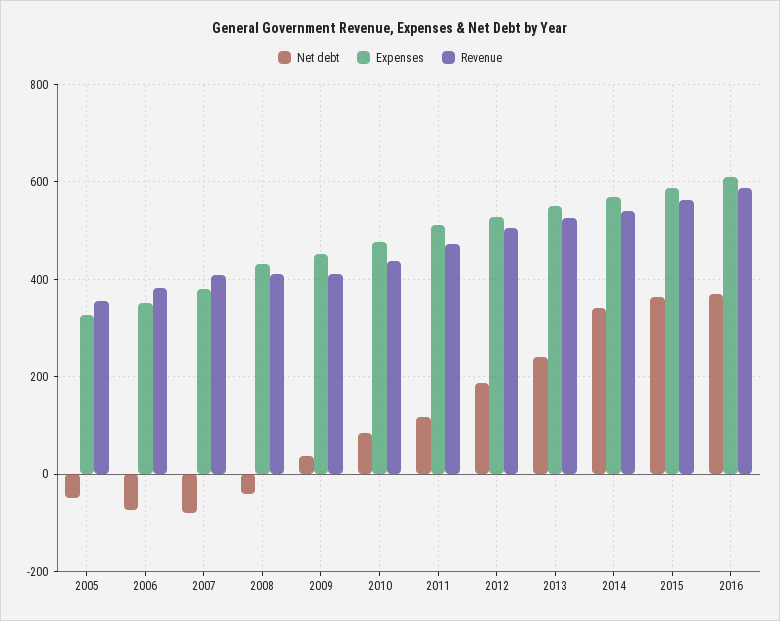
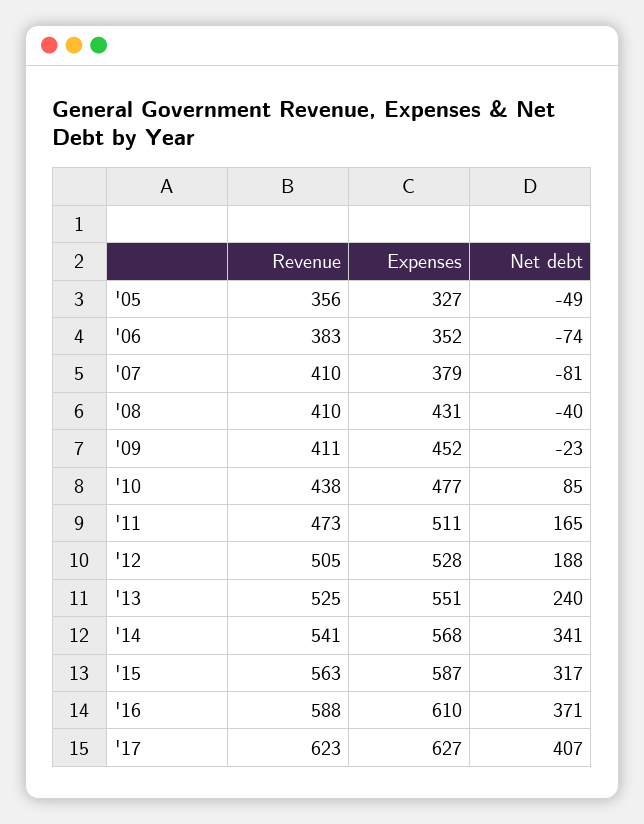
Net debt, 2009: 40 -> -23
Net debt, 2011: 120 -> 165
Net debt, 2015: 360 -> 317
Revenue, '17: none -> 623
Expenses, '17: none -> 627
Net debt, '17: none -> 407

